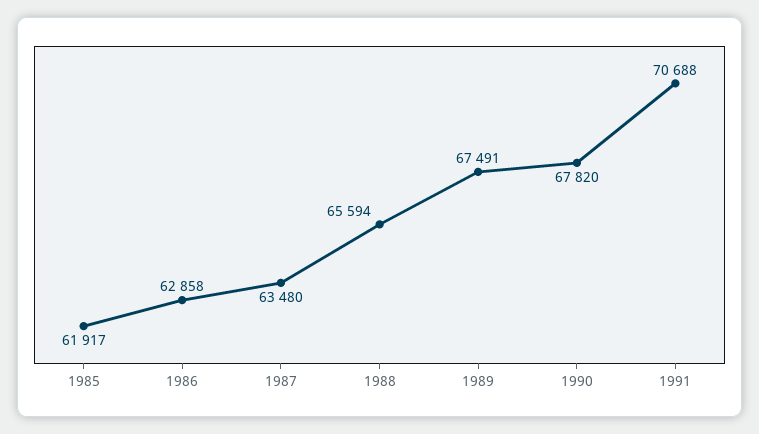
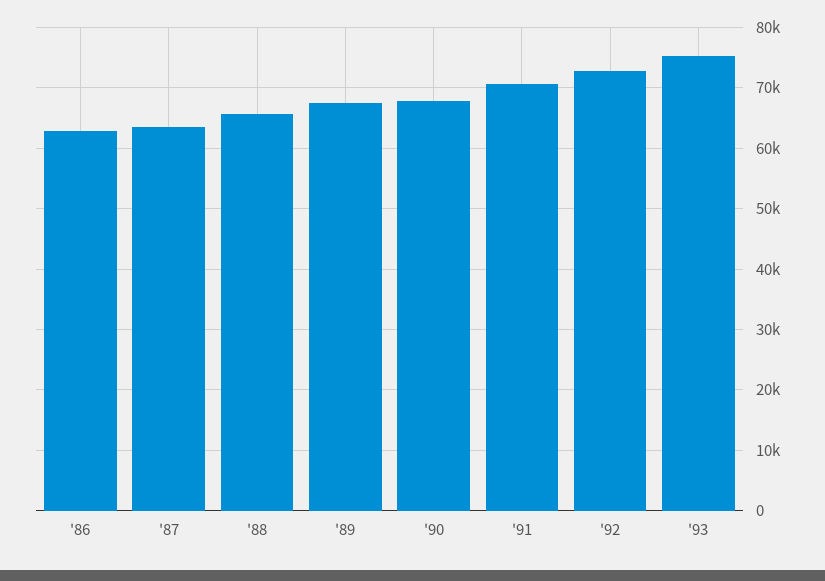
1985: 61917 -> none
'92: none -> 73000
'93: none -> 75000

